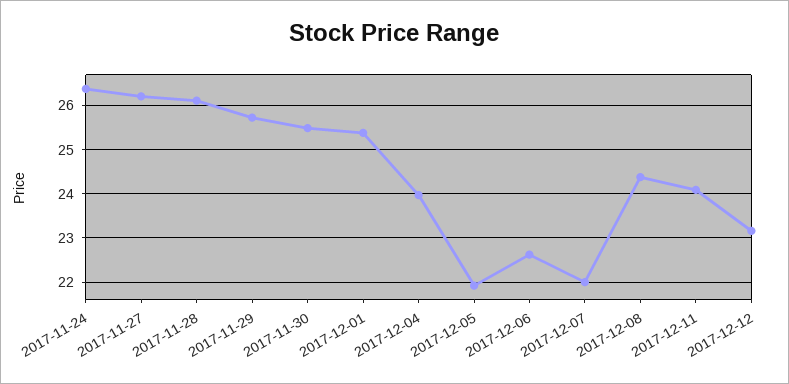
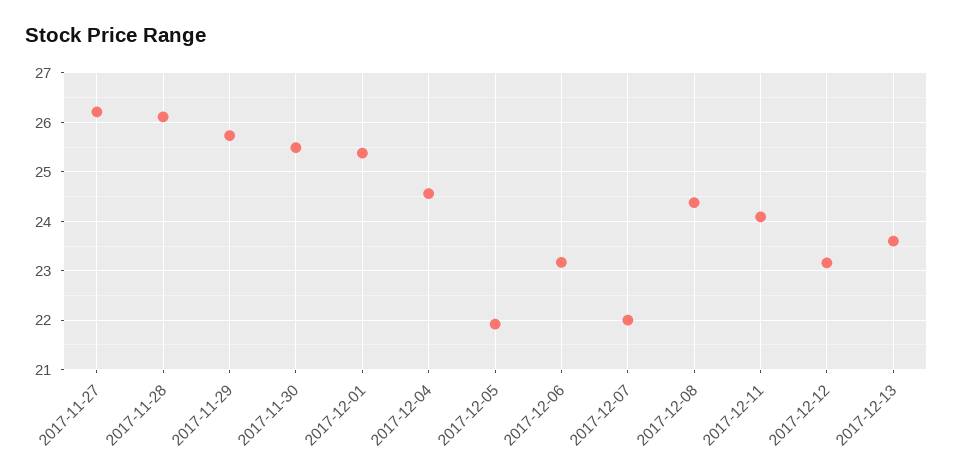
2017-11-24: 26.4 -> none
2017-12-04: 24 -> 24.6
2017-12-06: 22.6 -> 23.2
2017-12-13: none -> 23.6

